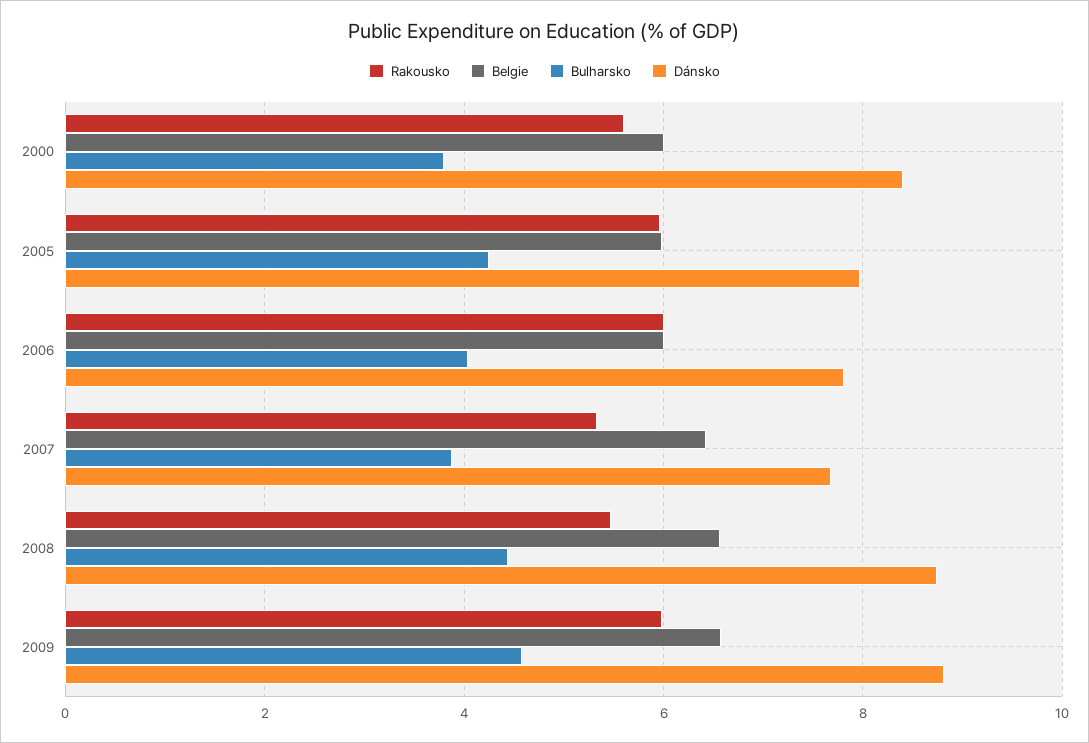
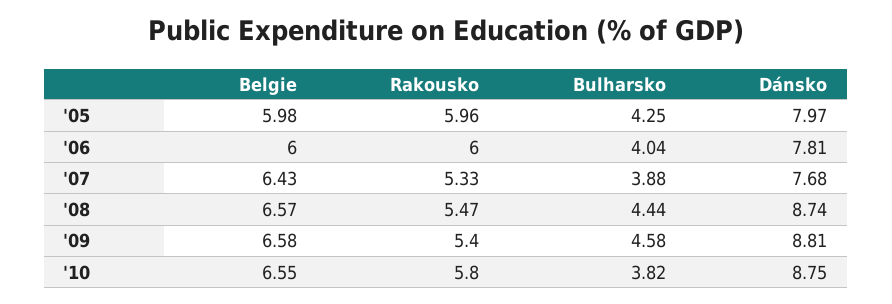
Rakousko, 2000: 5.6 -> none
Belgie, 2000: 6 -> none
Bulharsko, 2000: 3.8 -> none
Dánsko, 2000: 8.4 -> none
Rakousko, 2009: 6 -> 5.4
Belgie, '10: none -> 6.55
Rakousko, '10: none -> 5.8
Bulharsko, '10: none -> 3.82
Dánsko, '10: none -> 8.75

